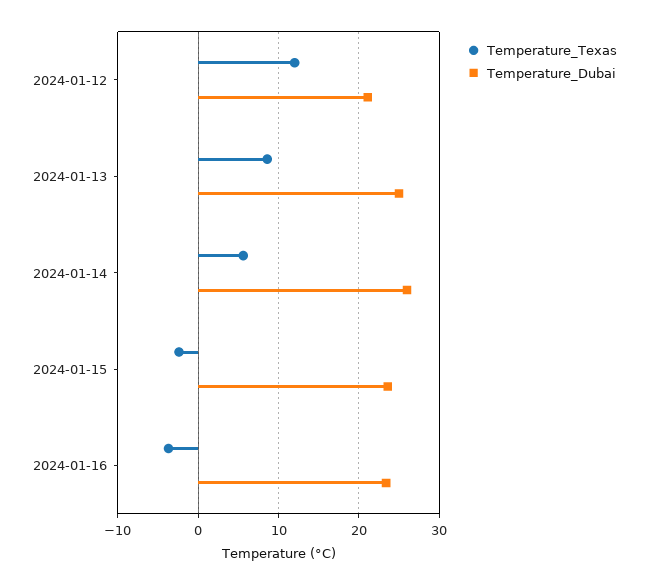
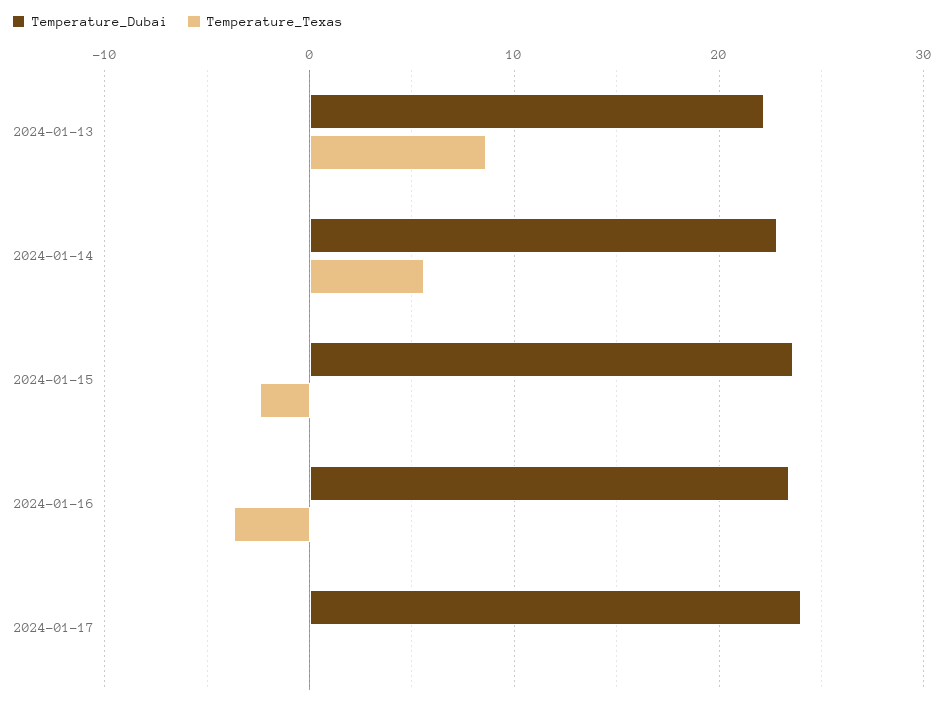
Temperature_Texas, 2024-01-12: 12 -> none
Temperature_Dubai, 2024-01-12: 21 -> none
Temperature_Dubai, 2024-01-13: 25 -> 22
Temperature_Dubai, 2024-01-14: 26 -> 23
Temperature_Dubai, 2024-01-17: none -> 24
Temperature_Texas, 2024-01-17: none -> 0

